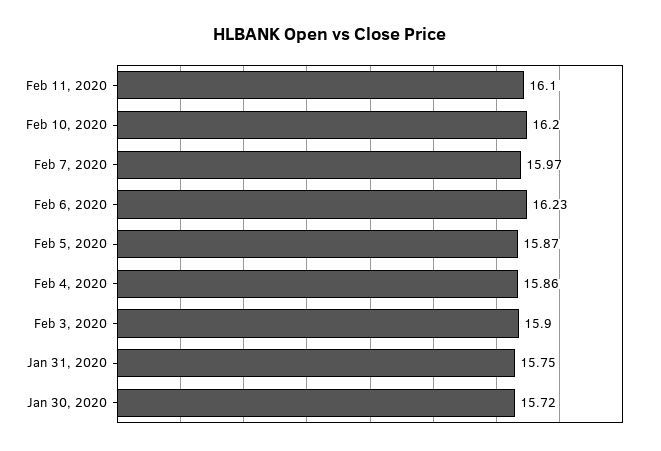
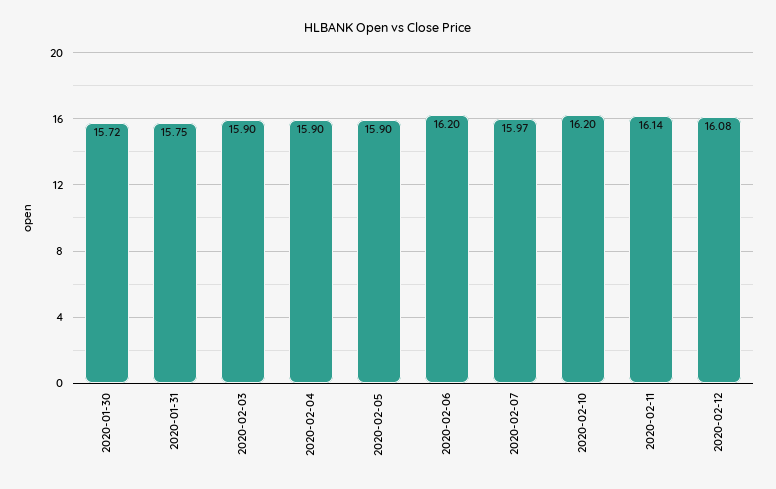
Feb 11, 2020: 16.1 -> 16.14
Feb 6, 2020: 16.23 -> 16.2
Feb 5, 2020: 15.87 -> 15.9
Feb 4, 2020: 15.86 -> 15.9
2020-02-12: none -> 16.08

